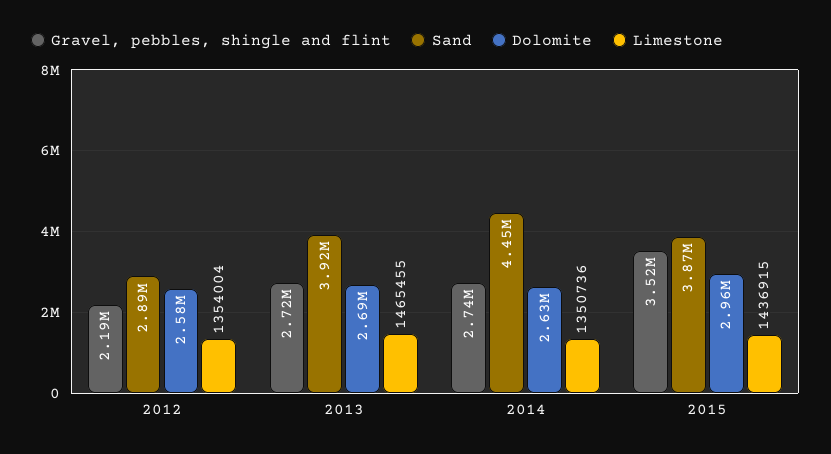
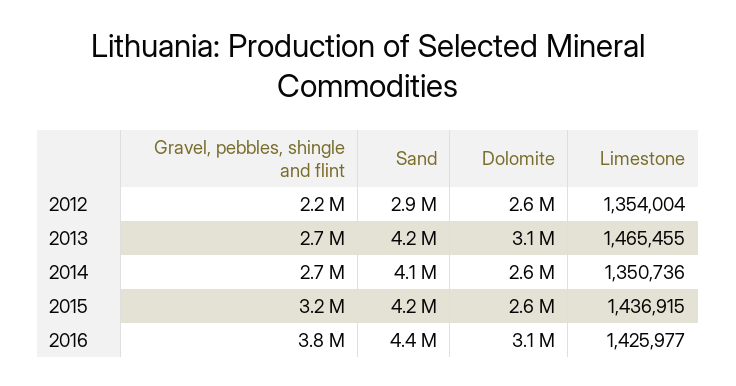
Sand, 2013: 3920000 -> 4200000
Dolomite, 2013: 2690000 -> 3100000
Sand, 2014: 4450000 -> 4100000
Gravel, pebbles, shingle and flint, 2015: 3520000 -> 3200000
Sand, 2015: 3870000 -> 4200000
Dolomite, 2015: 2960000 -> 2600000
Gravel, pebbles, shingle and flint, 2016: none -> 3800000
Sand, 2016: none -> 4400000
Dolomite, 2016: none -> 3100000
Limestone, 2016: none -> 1425977

